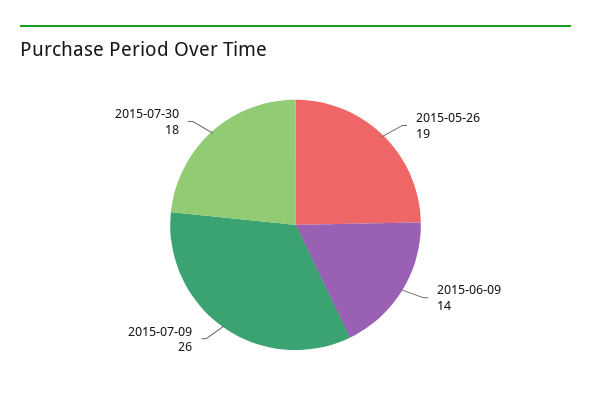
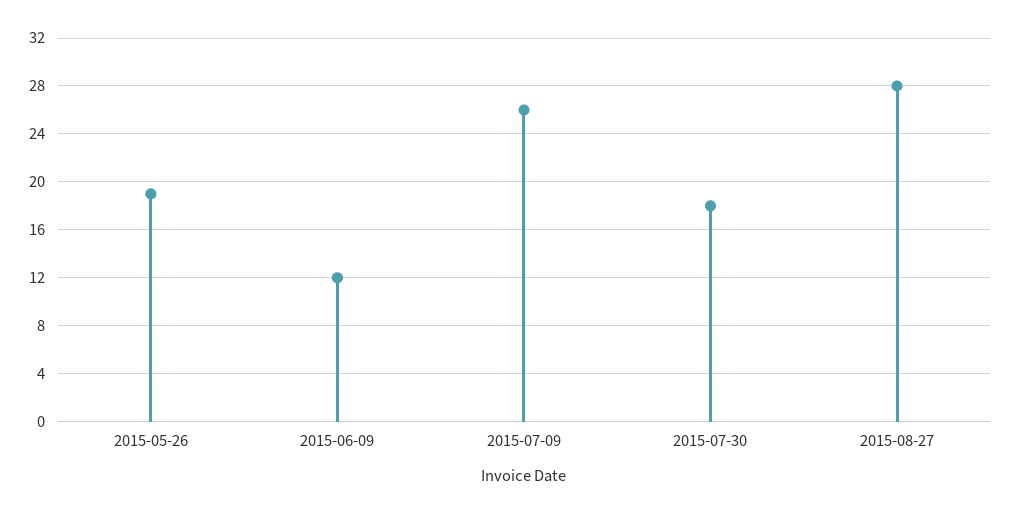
2015-06-09: 14 -> 12
2015-08-27: none -> 28

